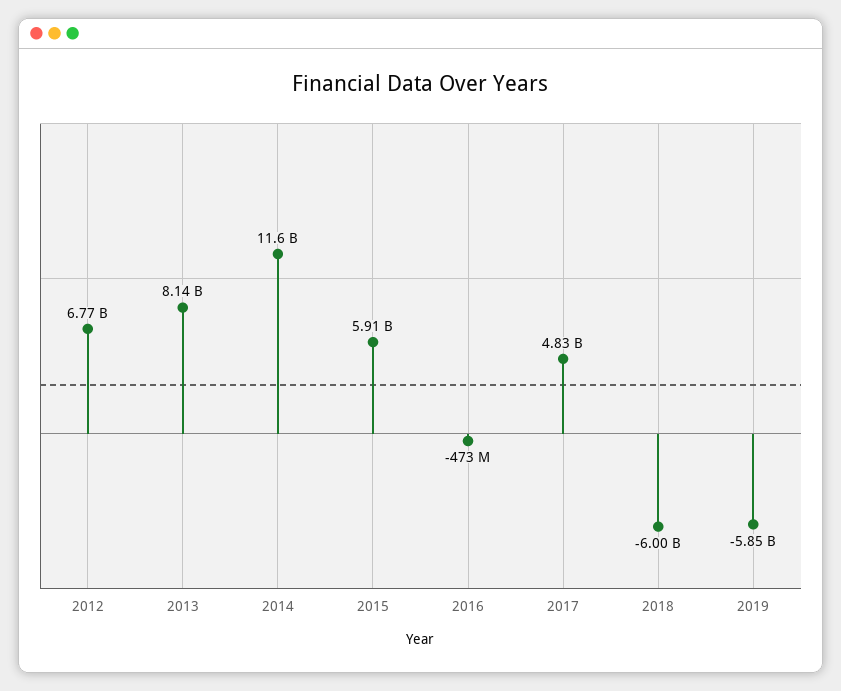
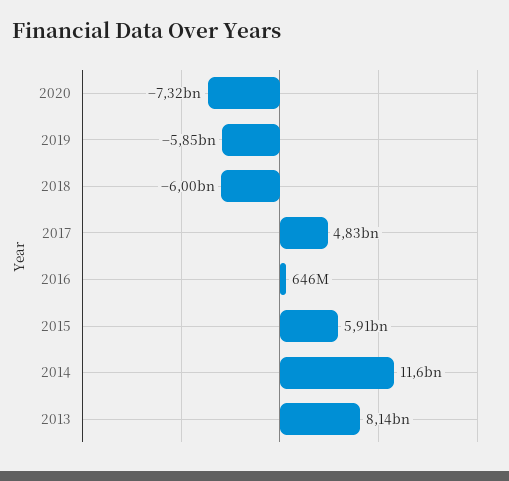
2012: 6770000000 -> none
2016: -473000000 -> 646000000
2020: none -> -7320000000

